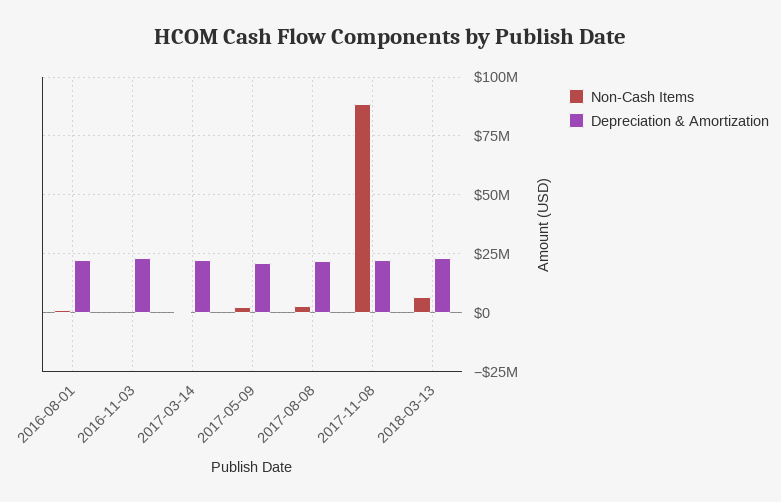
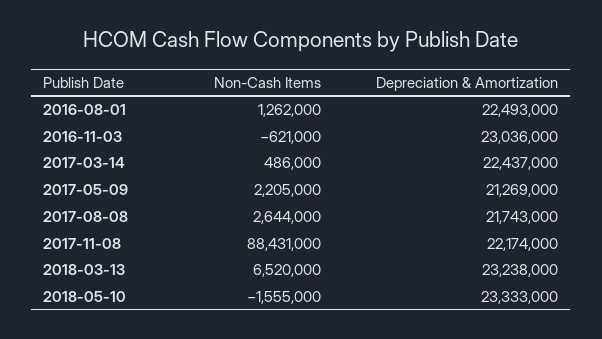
Non-Cash Items, 2018-05-10: none -> -1555000
Depreciation & Amortization, 2018-05-10: none -> 23333000

